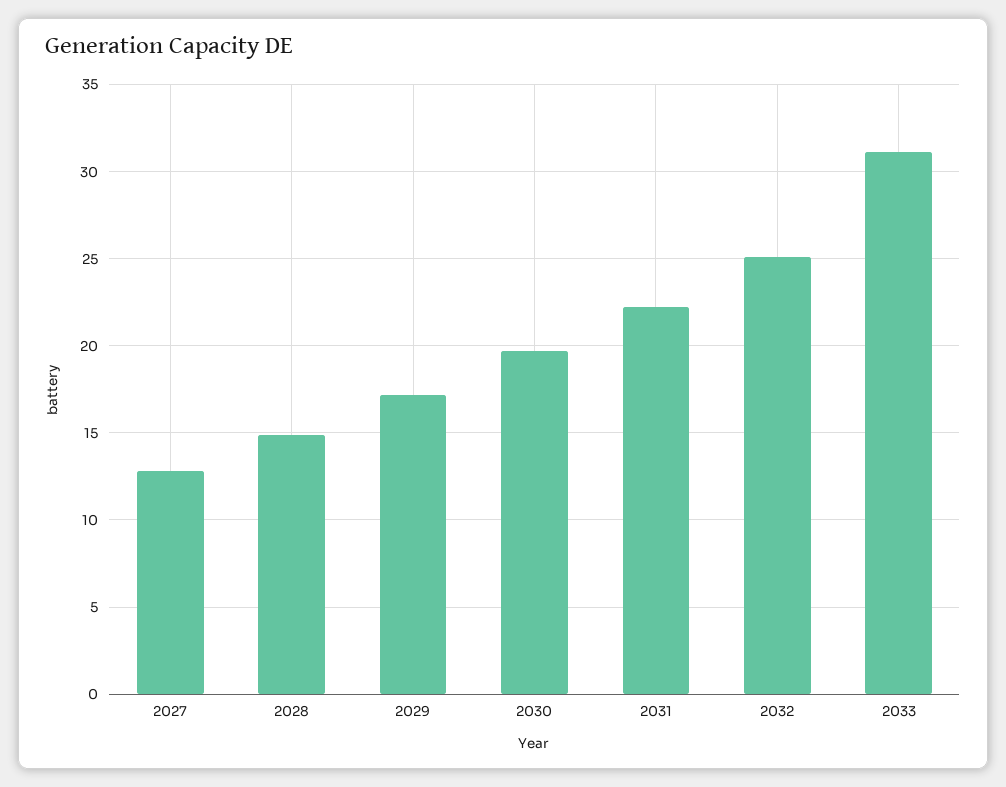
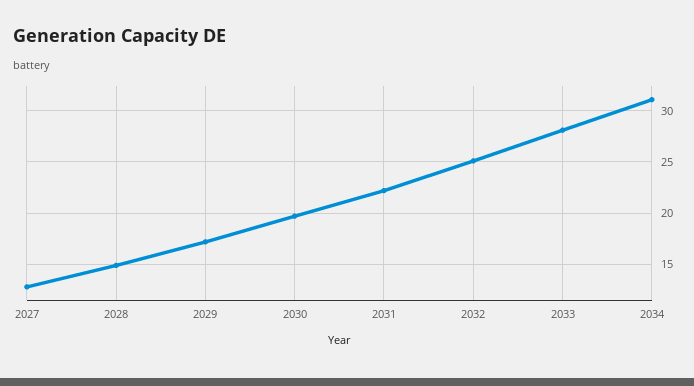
2033: 31 -> 28
2034: none -> 31

